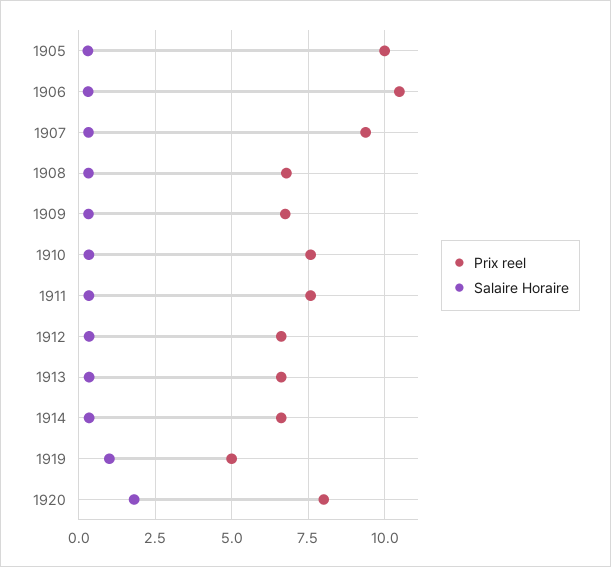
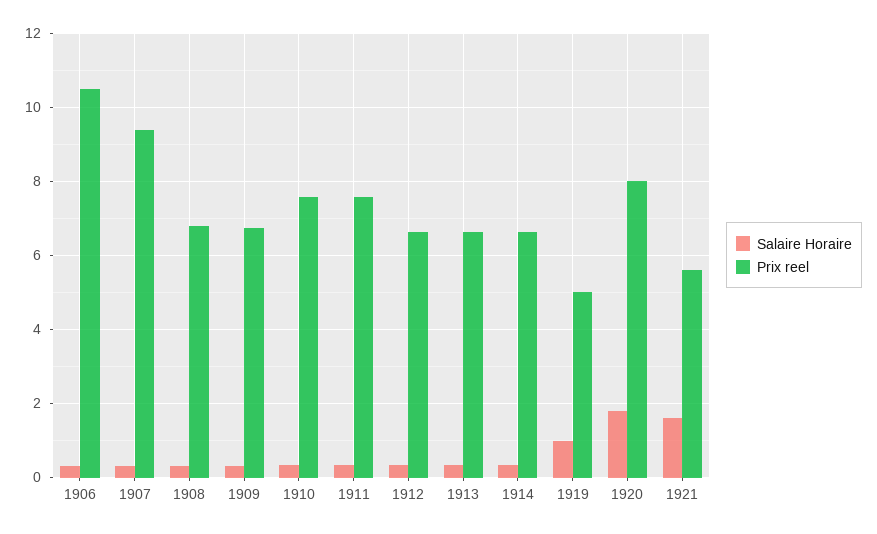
Prix reel, 1905: 10 -> none
Salaire Horaire, 1905: 0.25 -> none
Salaire Horaire, 1921: none -> 1.6
Prix reel, 1921: none -> 5.6

